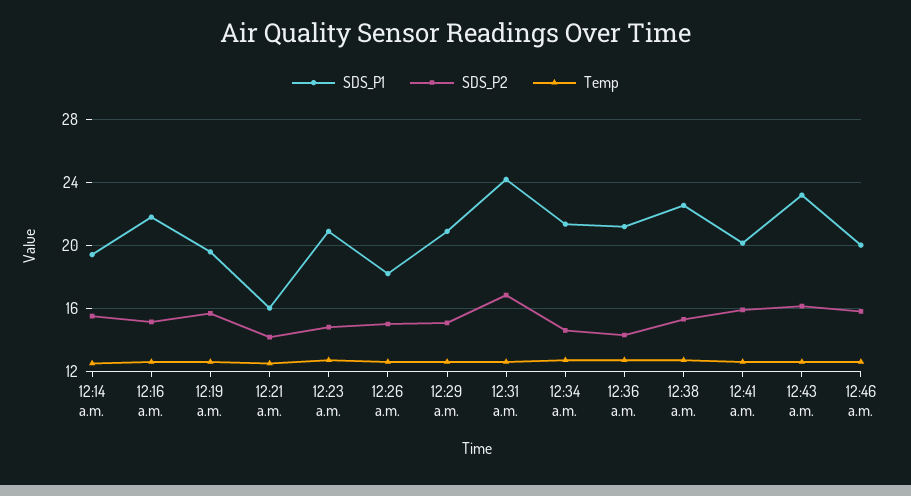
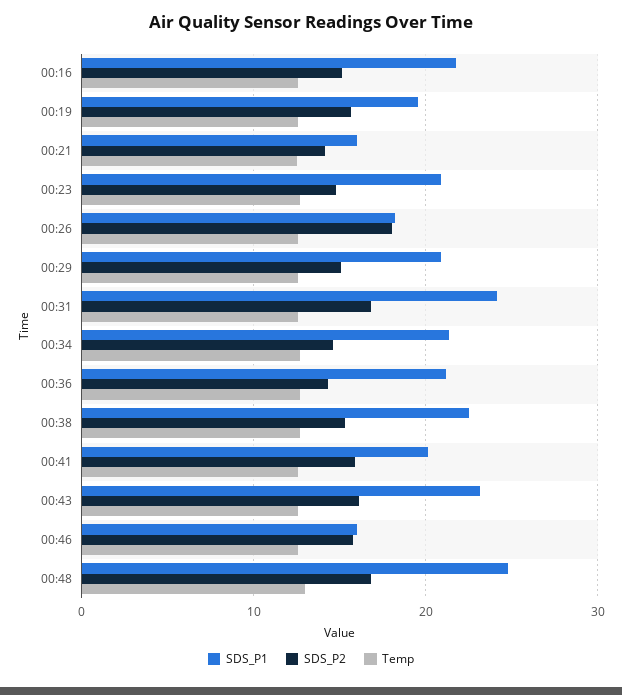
SDS_P1, 12:14 a.m.: 19.5 -> none
SDS_P2, 12:14 a.m.: 15.5 -> none
Temp, 12:14 a.m.: 12.5 -> none
SDS_P2, 12:26 a.m.: 15 -> 18
SDS_P1, 12:46 a.m.: 20 -> 16
SDS_P1, 00:48: none -> 25
SDS_P2, 00:48: none -> 17
Temp, 00:48: none -> 13

